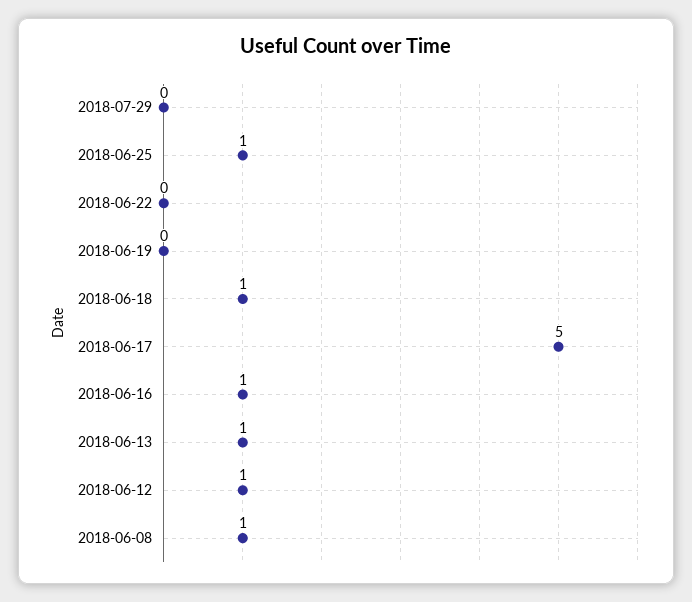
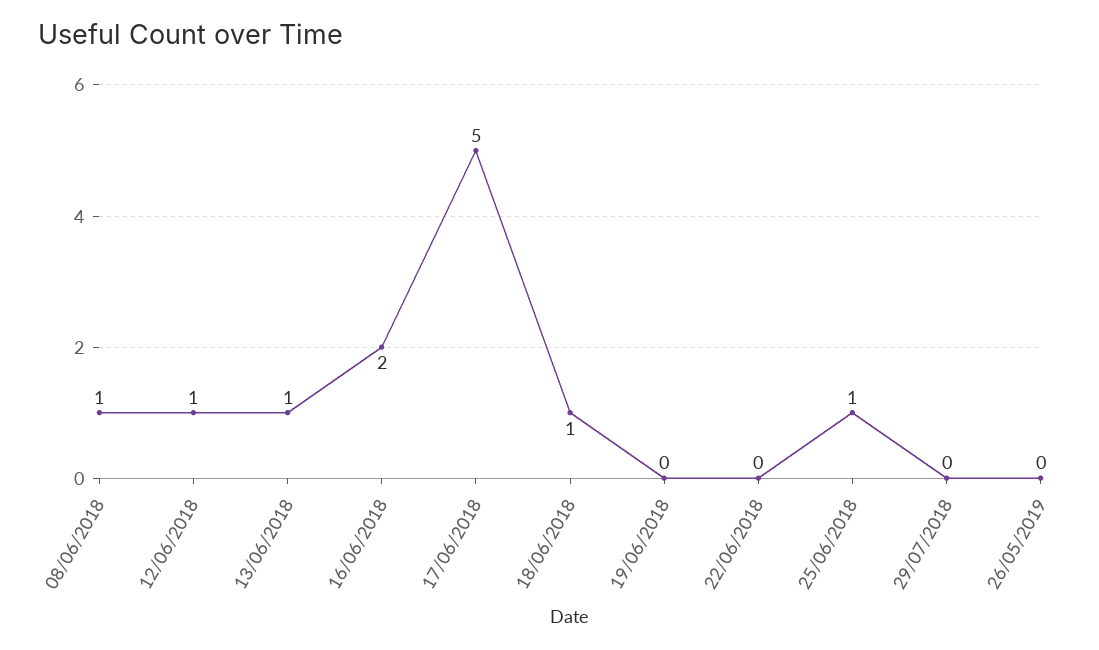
2018-06-16: 1 -> 2
26/05/2019: none -> 0

